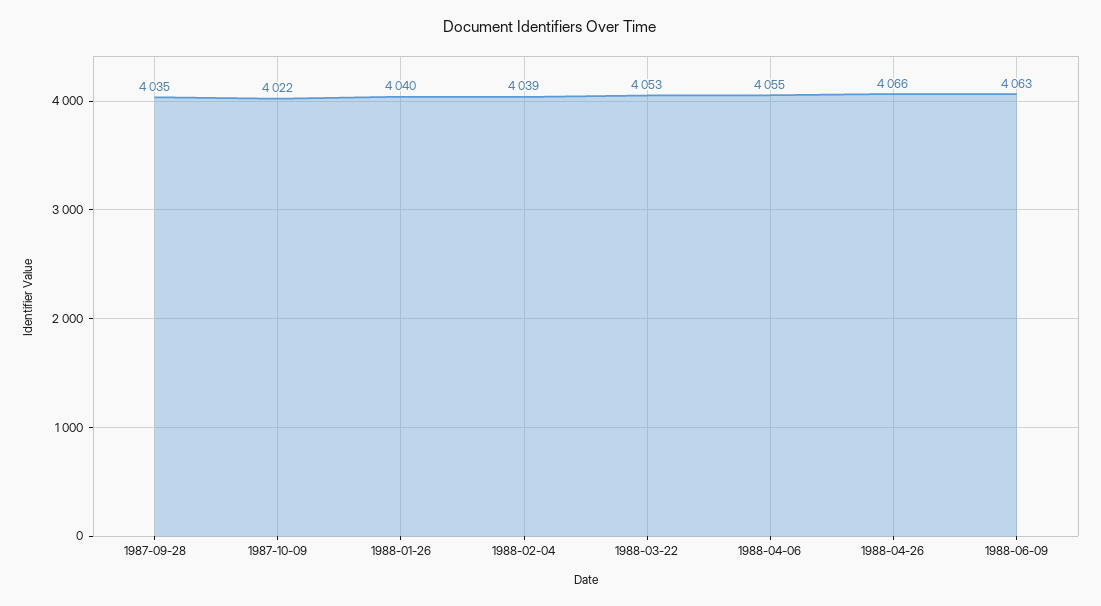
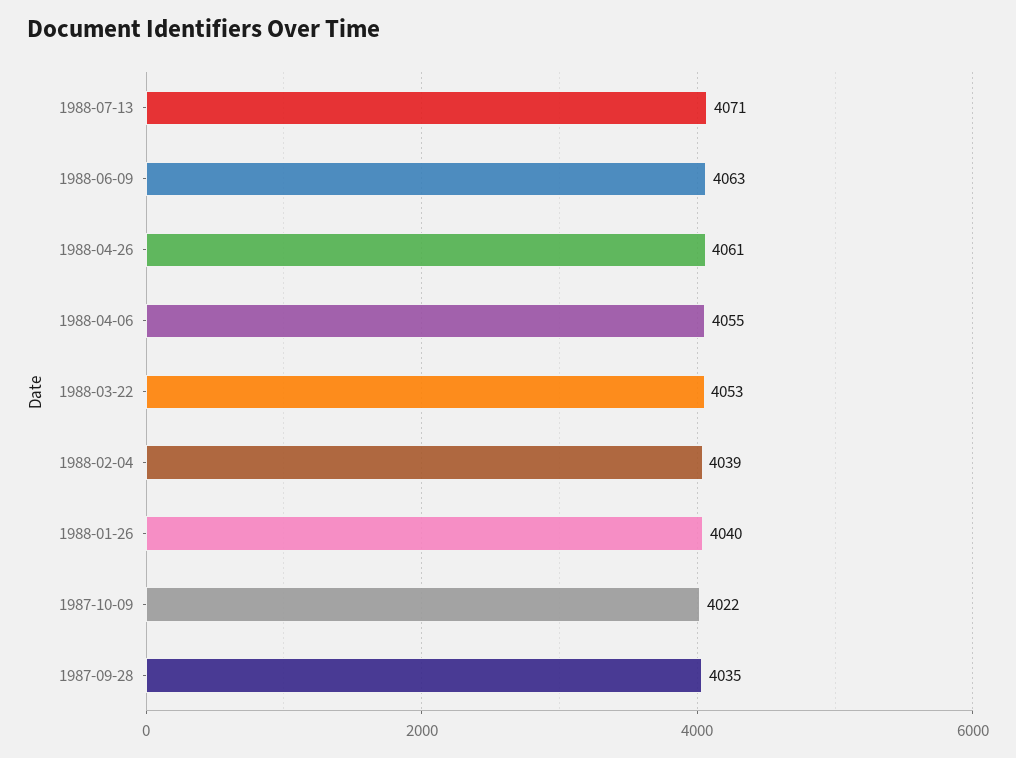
1988-04-26: 4066 -> 4061
1988-07-13: none -> 4071

